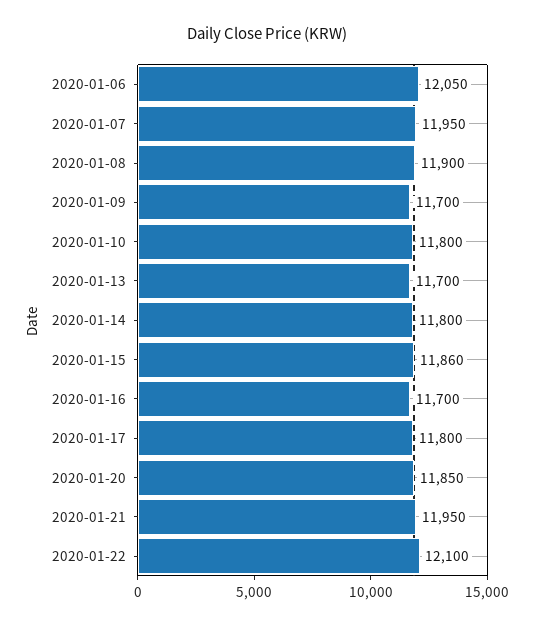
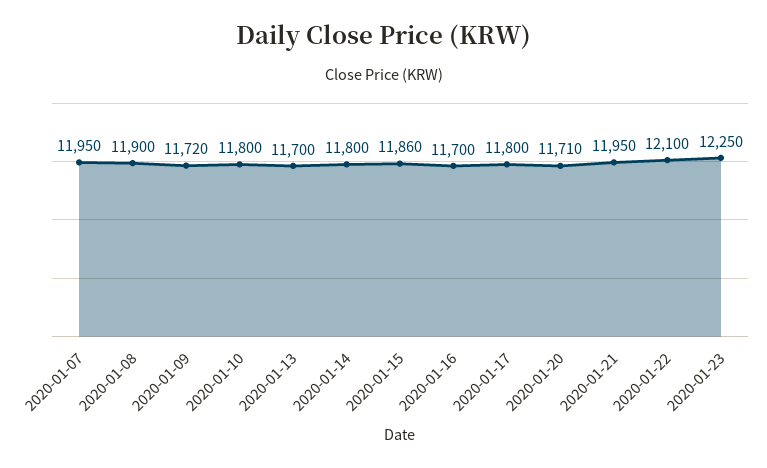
2020-01-06: 12050 -> none
2020-01-09: 11700 -> 11720
2020-01-20: 11850 -> 11710
2020-01-23: none -> 12250

